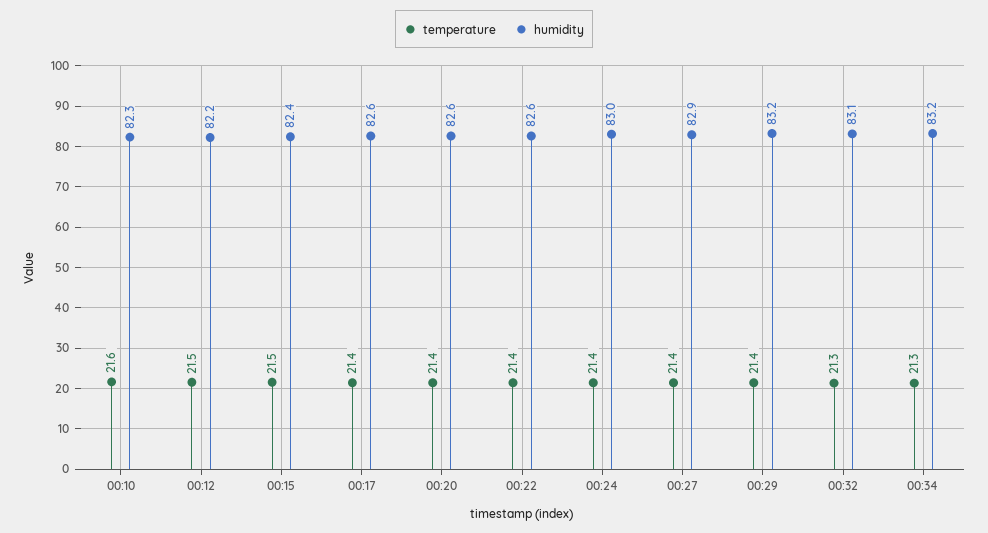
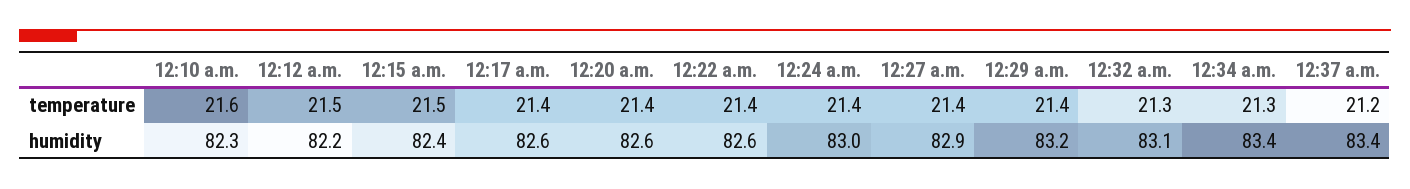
humidity, 00:34: 83.2 -> 83.4
temperature, 12:37 a.m.: none -> 21.2
humidity, 12:37 a.m.: none -> 83.4

